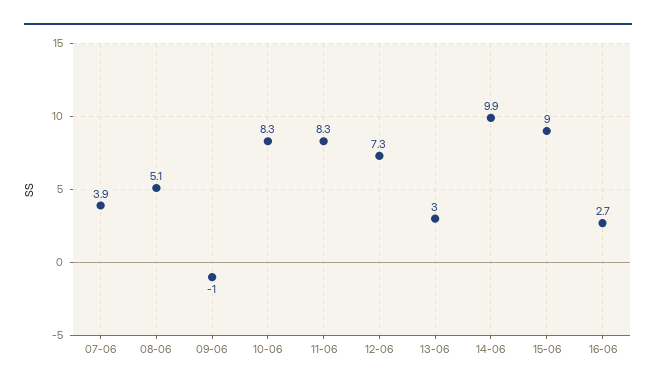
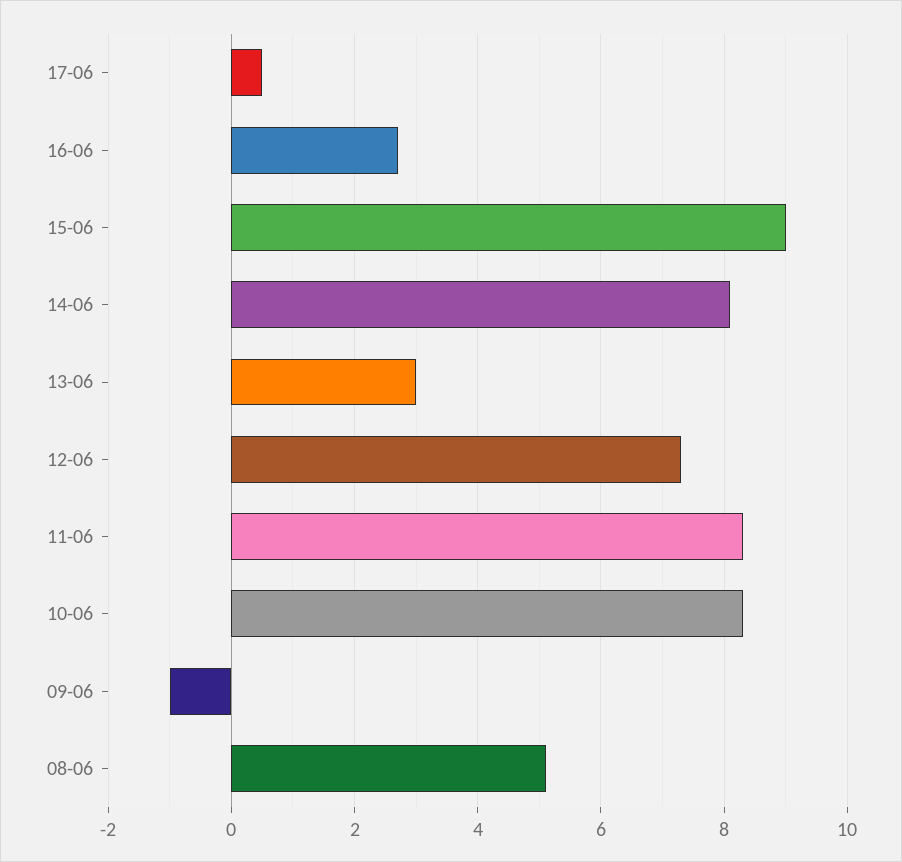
07-06: 3.9 -> none
14-06: 9.9 -> 8
17-06: none -> 0.5

